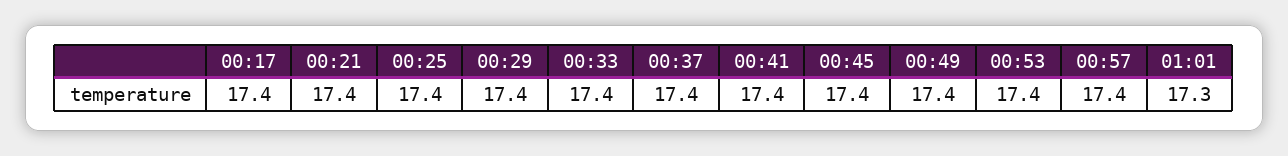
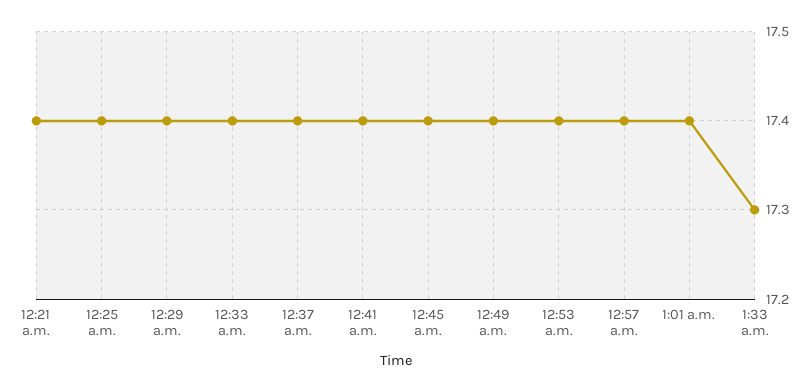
00:17: 17.4 -> none
01:01: 17.3 -> 17.4
1:33 a.m.: none -> 17.3

